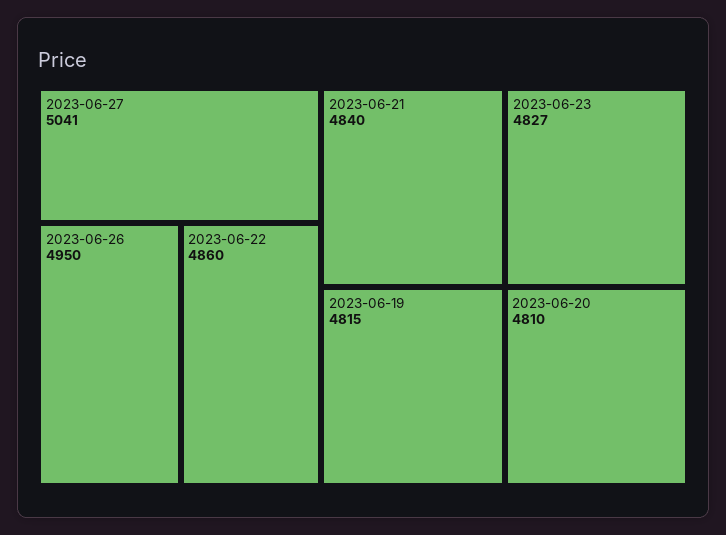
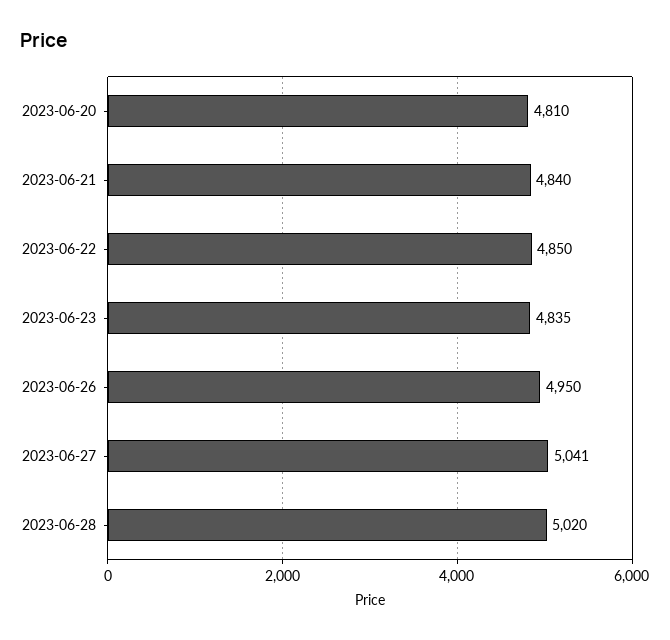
2023-06-22: 4860 -> 4850
2023-06-23: 4827 -> 4835
2023-06-19: 4815 -> none
2023-06-28: none -> 5020

